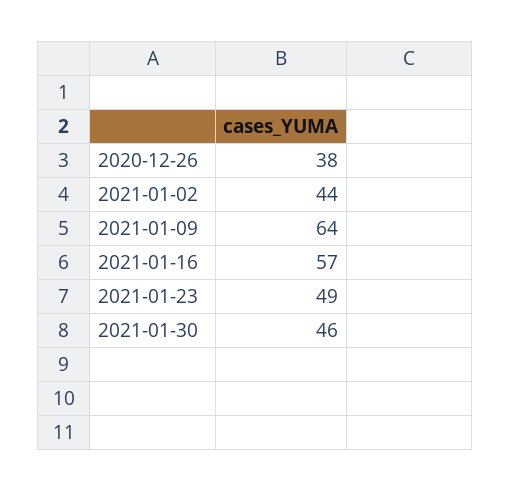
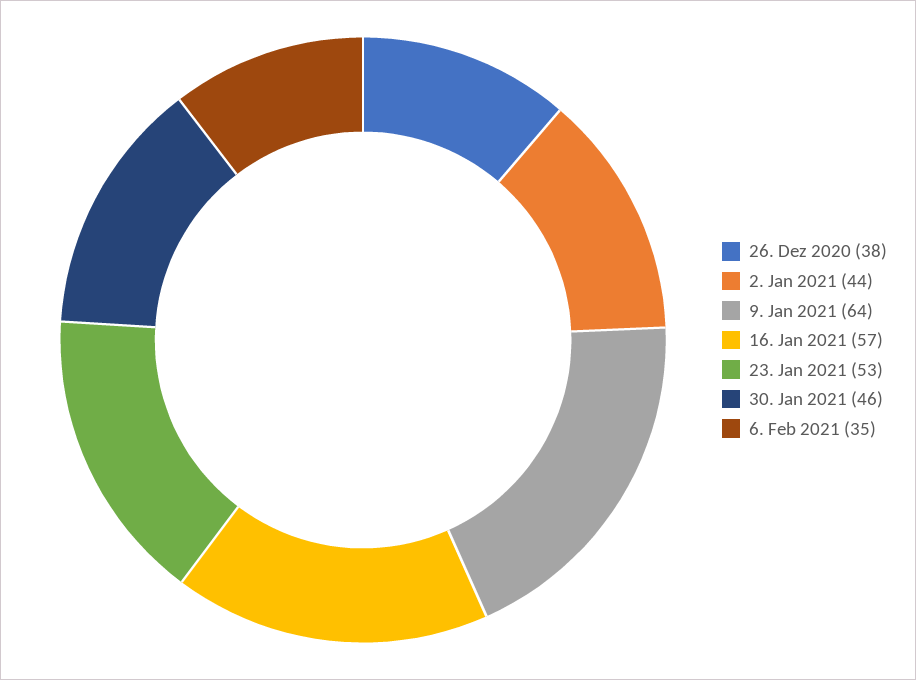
2021-01-23: 49 -> 53
6. Feb 2021: none -> 35

